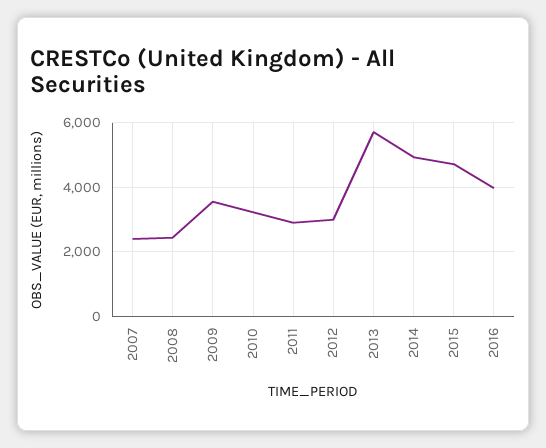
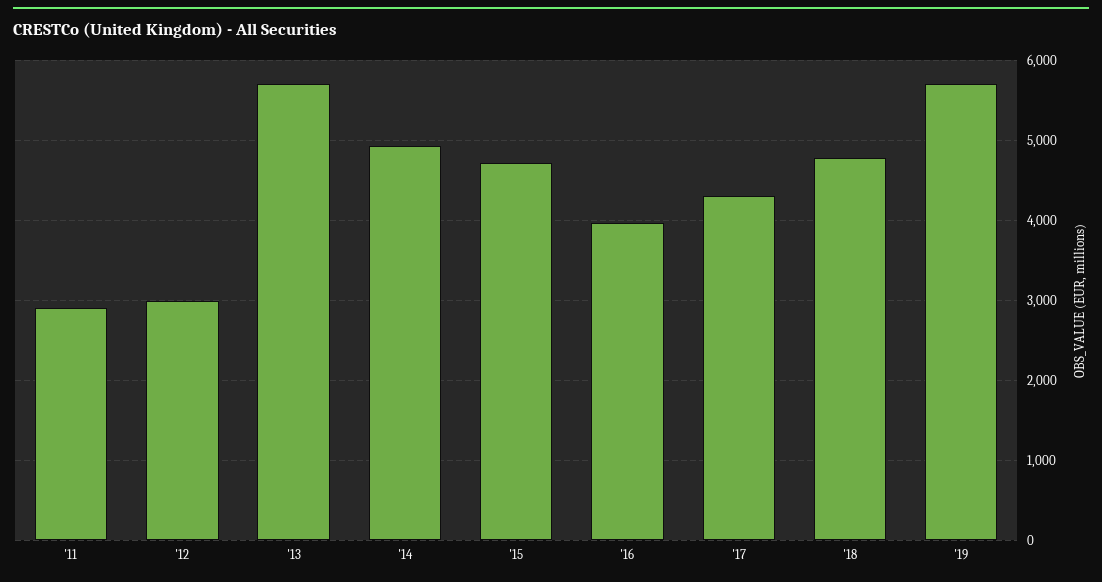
2007: 2400 -> none
2008: 2400 -> none
2009: 3600 -> none
2010: 3200 -> none
'17: none -> 4300
'18: none -> 4800
'19: none -> 5700

